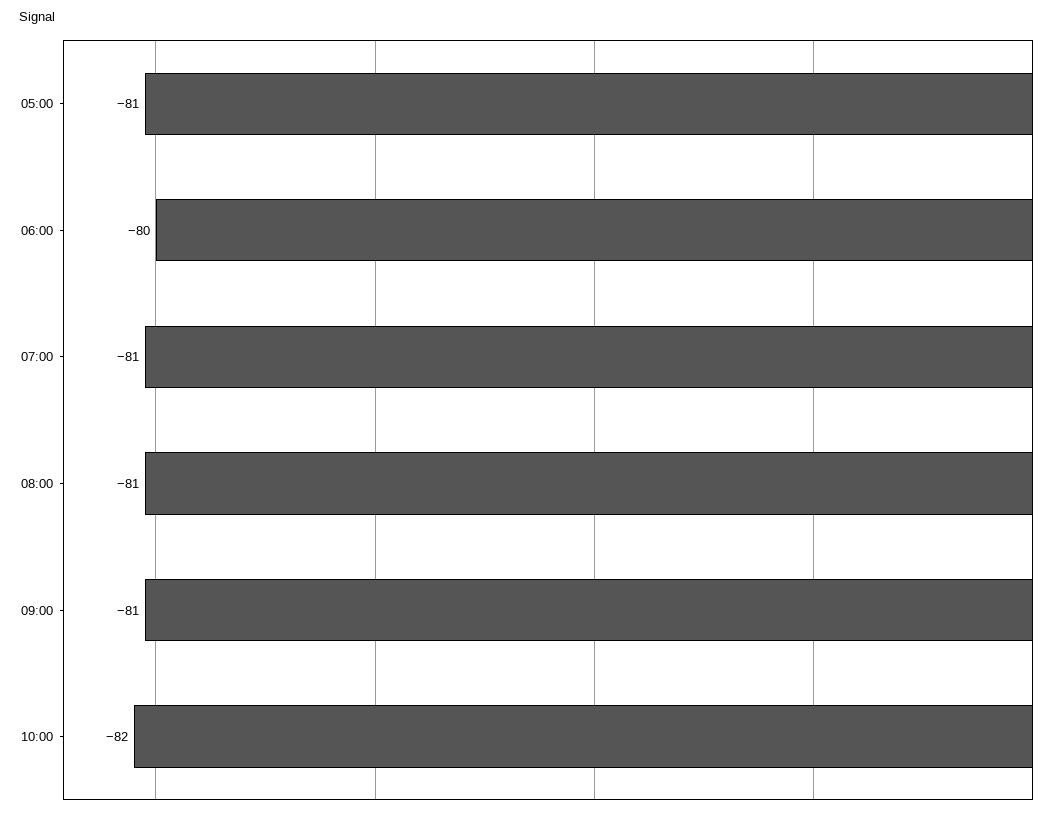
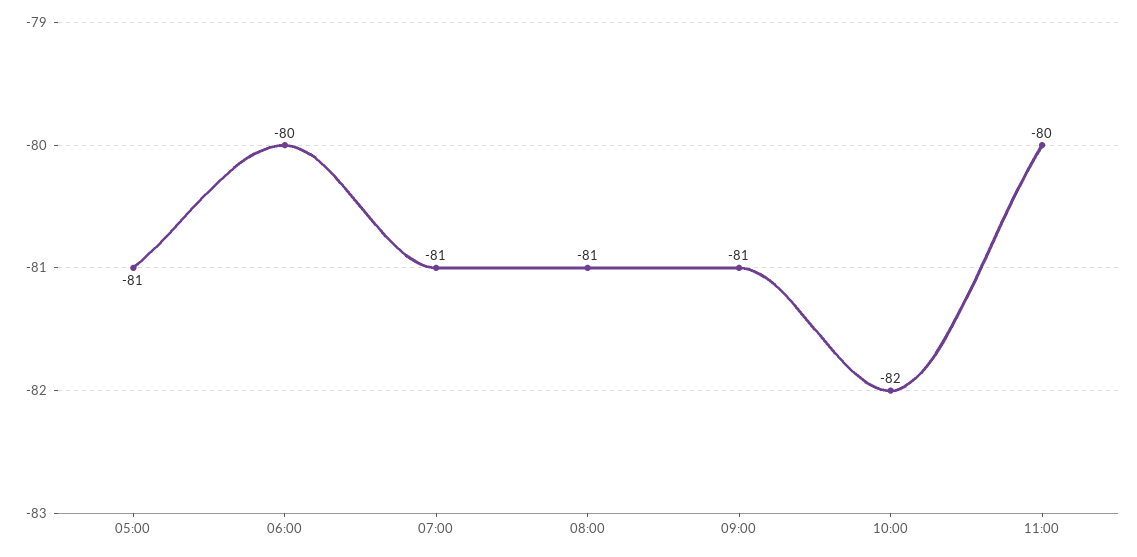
11:00: none -> -80

